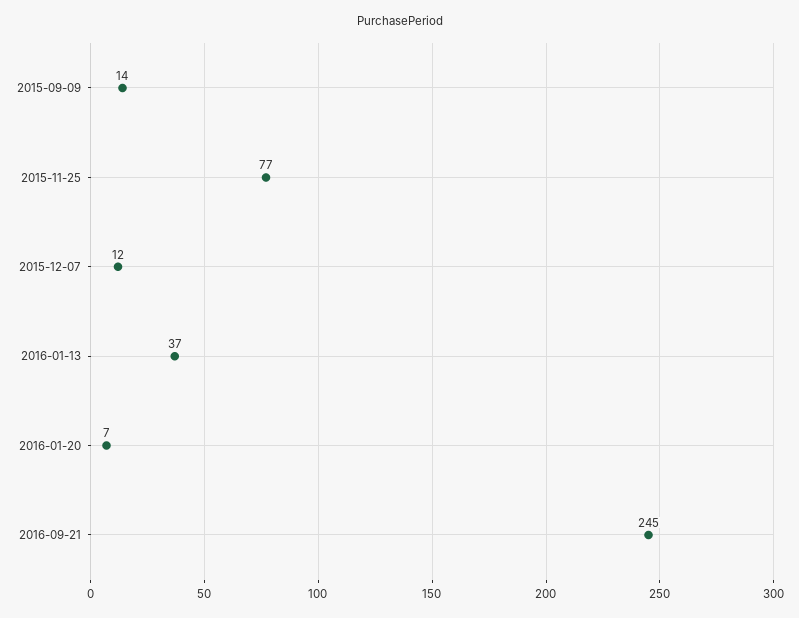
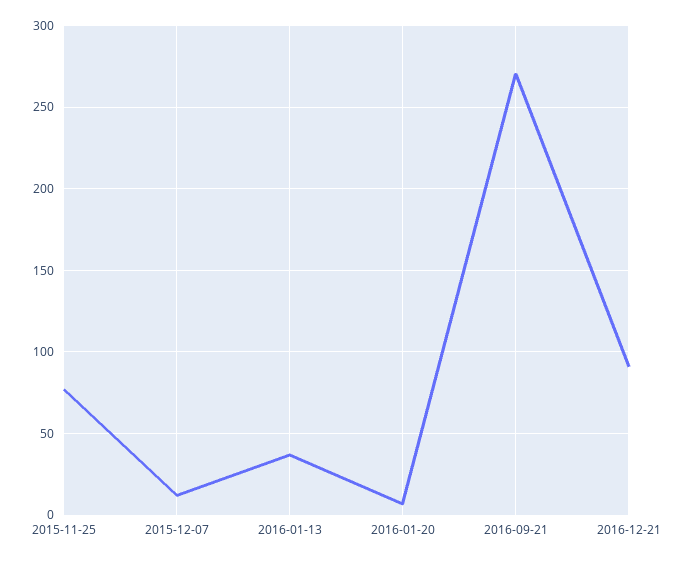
2015-09-09: 14 -> none
2016-09-21: 245 -> 270
2016-12-21: none -> 90

